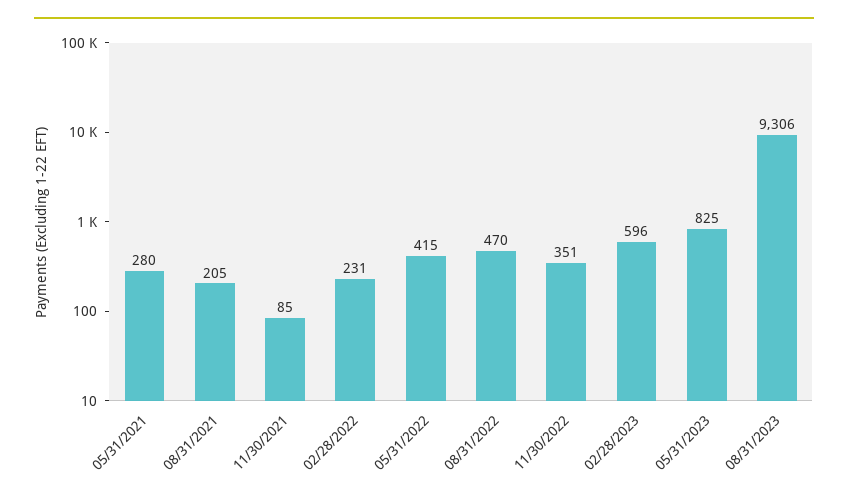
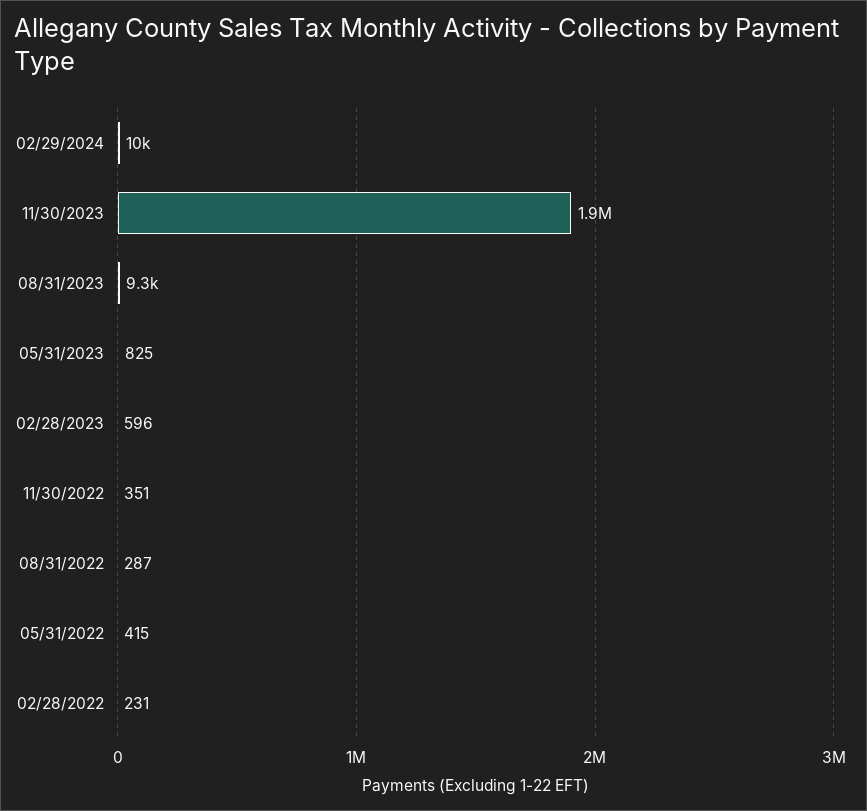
05/31/2021: 280 -> none
08/31/2021: 205 -> none
11/30/2021: 85 -> none
08/31/2022: 470 -> 287
02/29/2024: none -> 10000
11/30/2023: none -> 1900000

